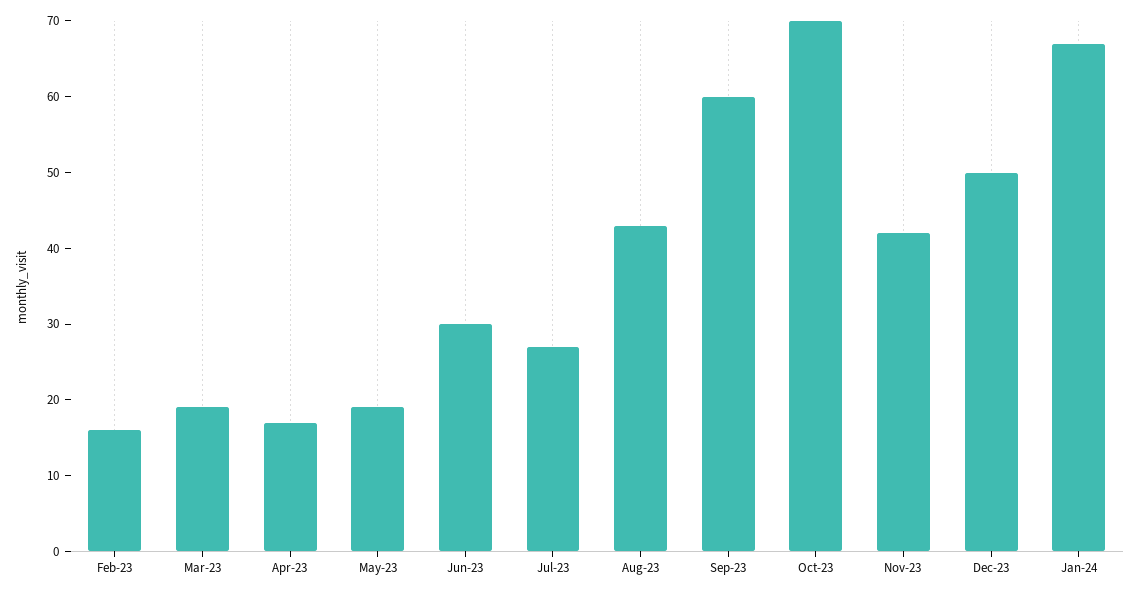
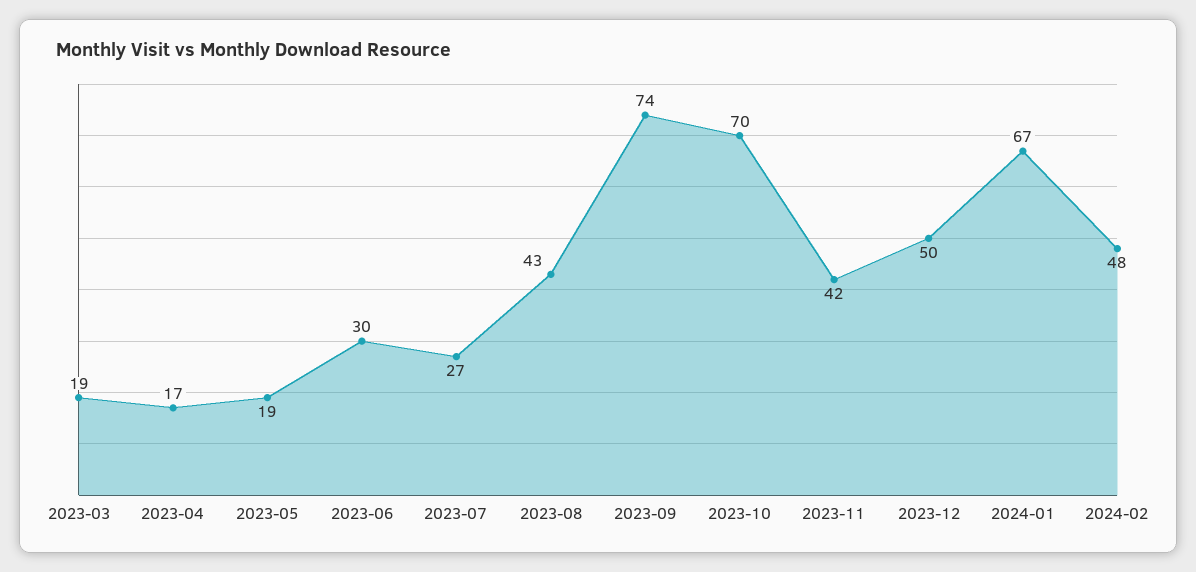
Feb-23: 15 -> none
Sep-23: 60 -> 74
2024-02: none -> 48

